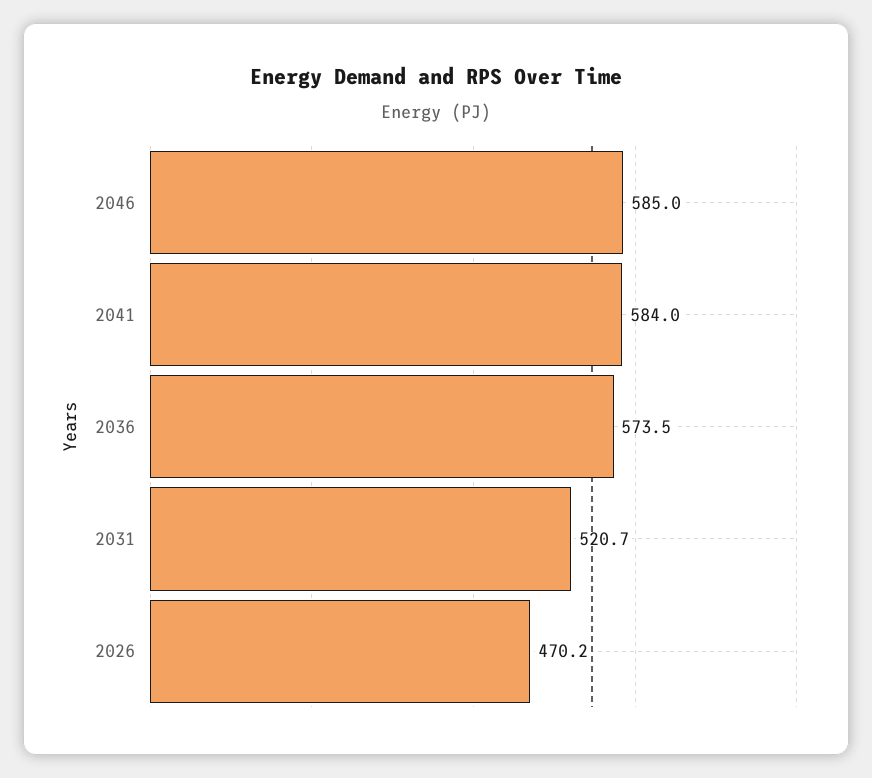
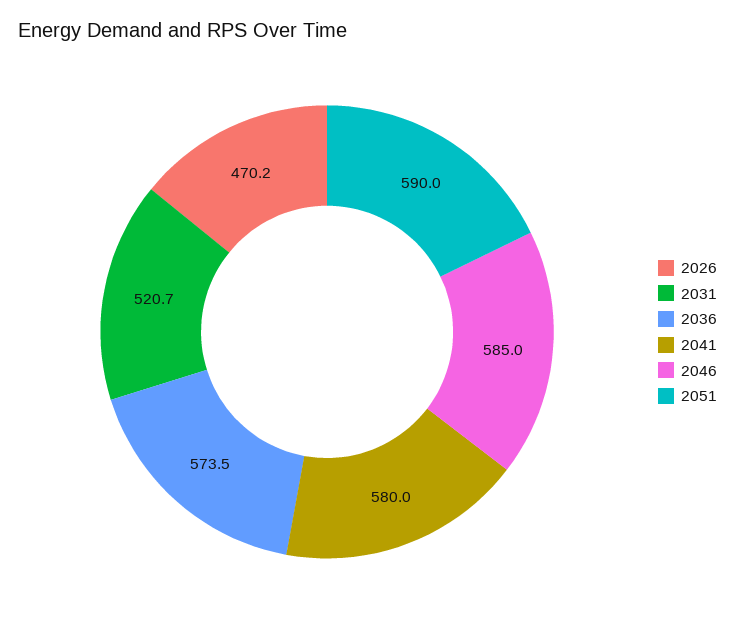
2041: 584 -> 580
2051: none -> 590

